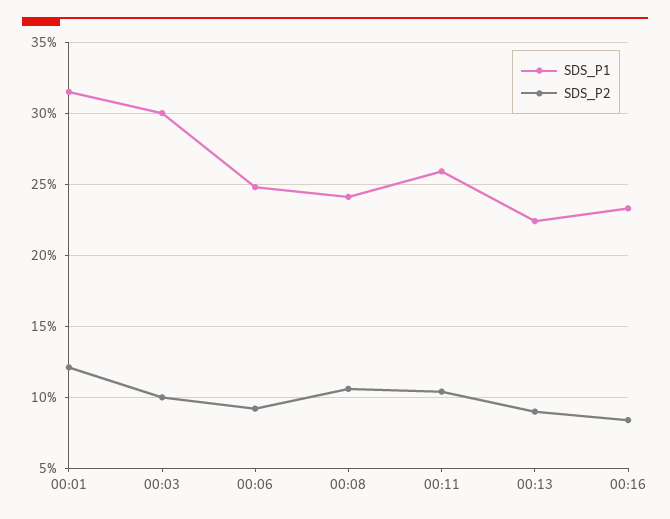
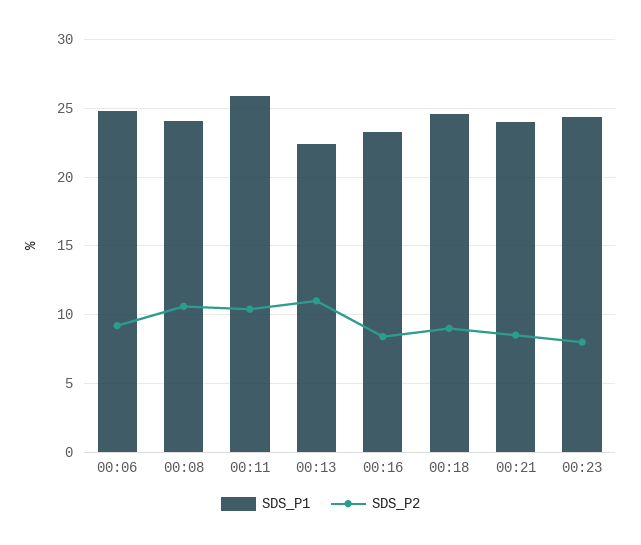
SDS_P1, 00:01: 31.5 -> none
SDS_P2, 00:01: 12 -> none
SDS_P1, 00:03: 30 -> none
SDS_P2, 00:03: 10 -> none
SDS_P2, 00:13: 9 -> 11
SDS_P1, 00:18: none -> 24.5
SDS_P2, 00:18: none -> 9
SDS_P1, 00:21: none -> 24
SDS_P2, 00:21: none -> 8.5
SDS_P1, 00:23: none -> 24.5
SDS_P2, 00:23: none -> 8

